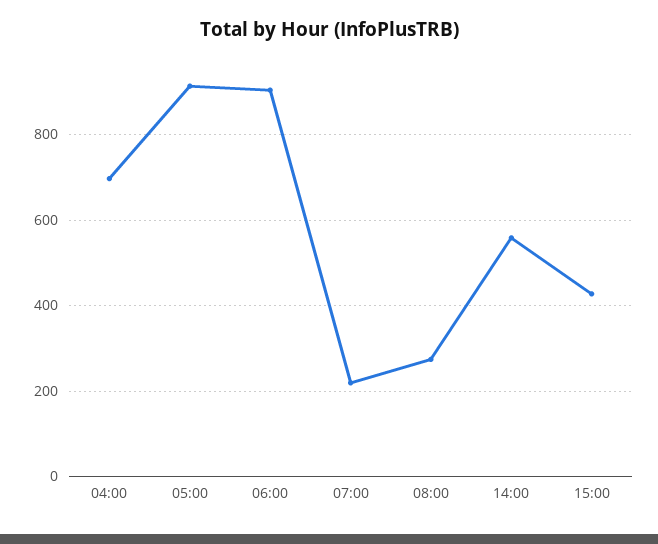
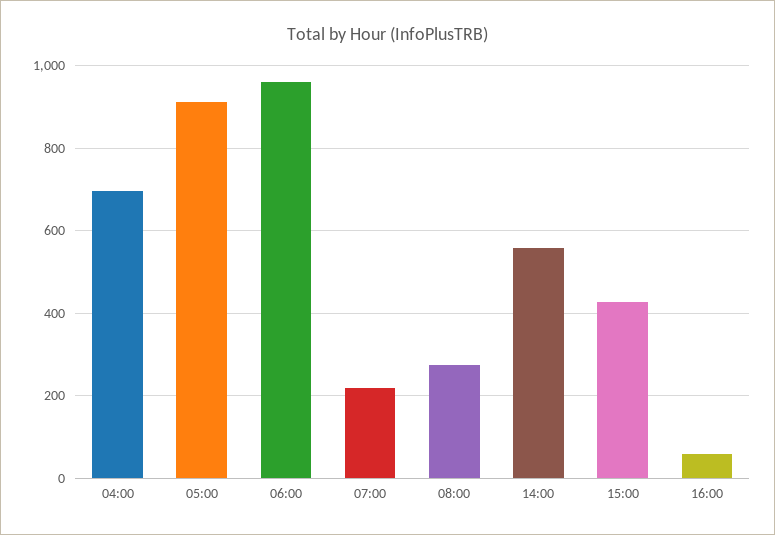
06:00: 900 -> 960
16:00: none -> 60

